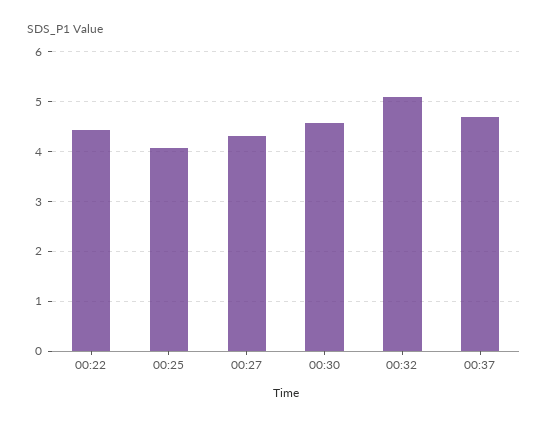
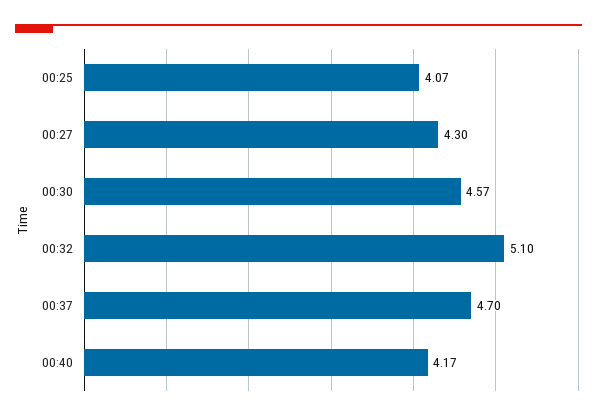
00:22: 4.4 -> none
00:40: none -> 4.17

